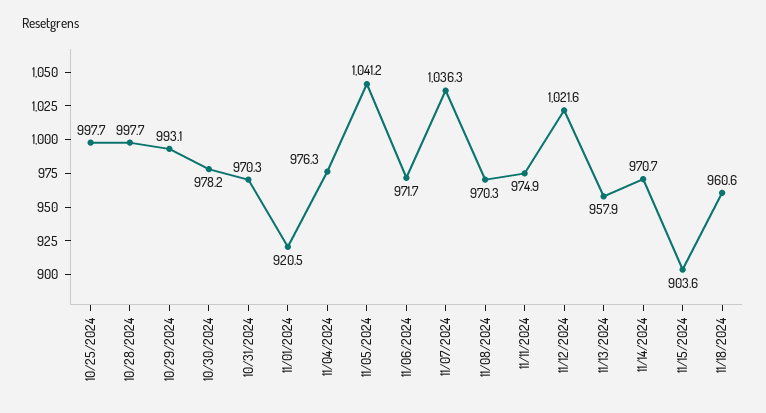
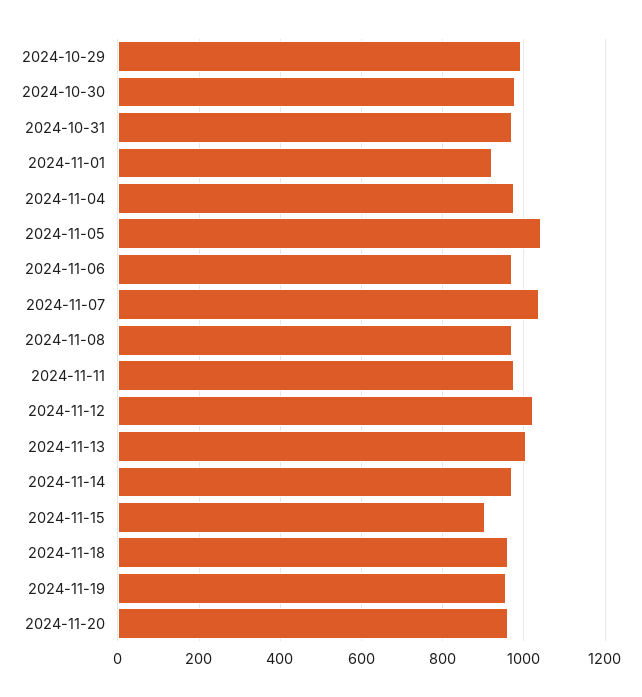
10/25/2024: 997.7 -> none
10/28/2024: 997.7 -> none
11/13/2024: 957.9 -> 1000
2024-11-19: none -> 960
2024-11-20: none -> 960

